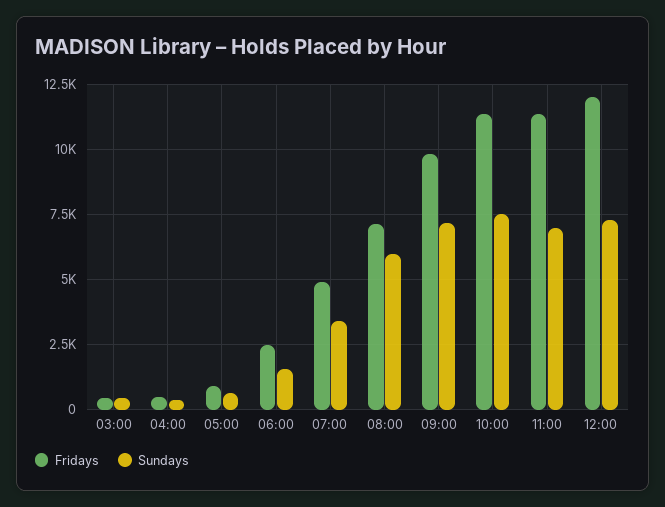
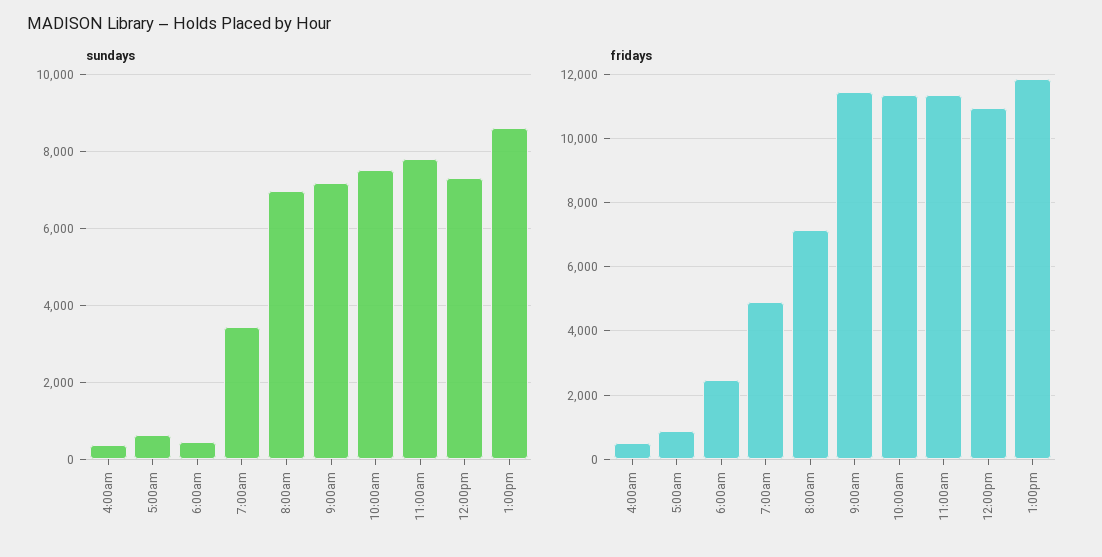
Fridays, 03:00: 500 -> none
Sundays, 03:00: 500 -> none
Sundays, 06:00: 1500 -> 400
Sundays, 08:00: 6000 -> 7000
Fridays, 09:00: 9750 -> 11400
Sundays, 11:00: 7000 -> 7800
Fridays, 12:00: 12000 -> 11000
Sundays, 1:00pm: none -> 8600
Fridays, 1:00pm: none -> 11800

